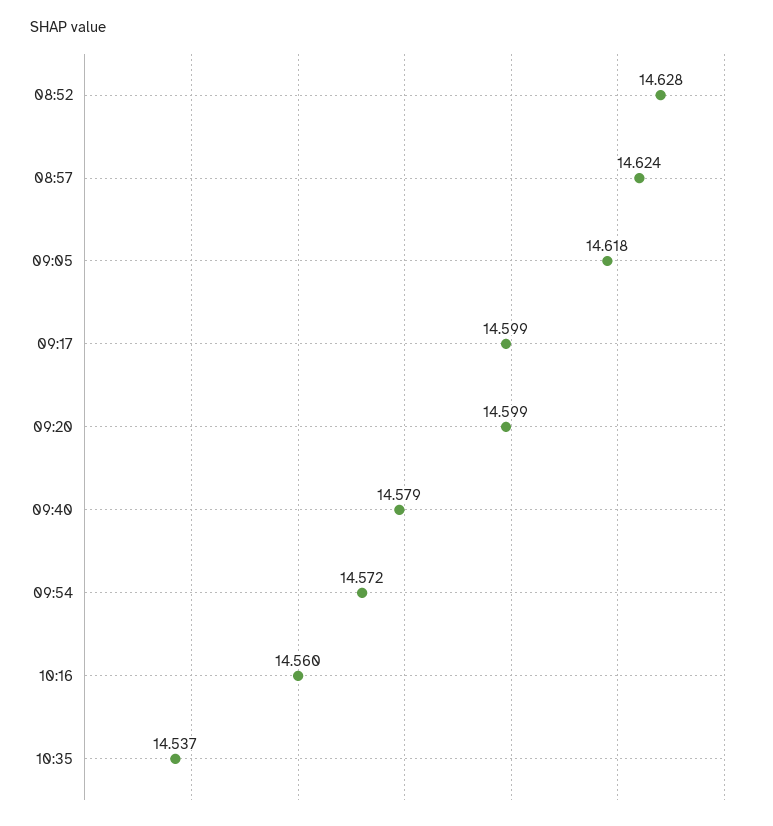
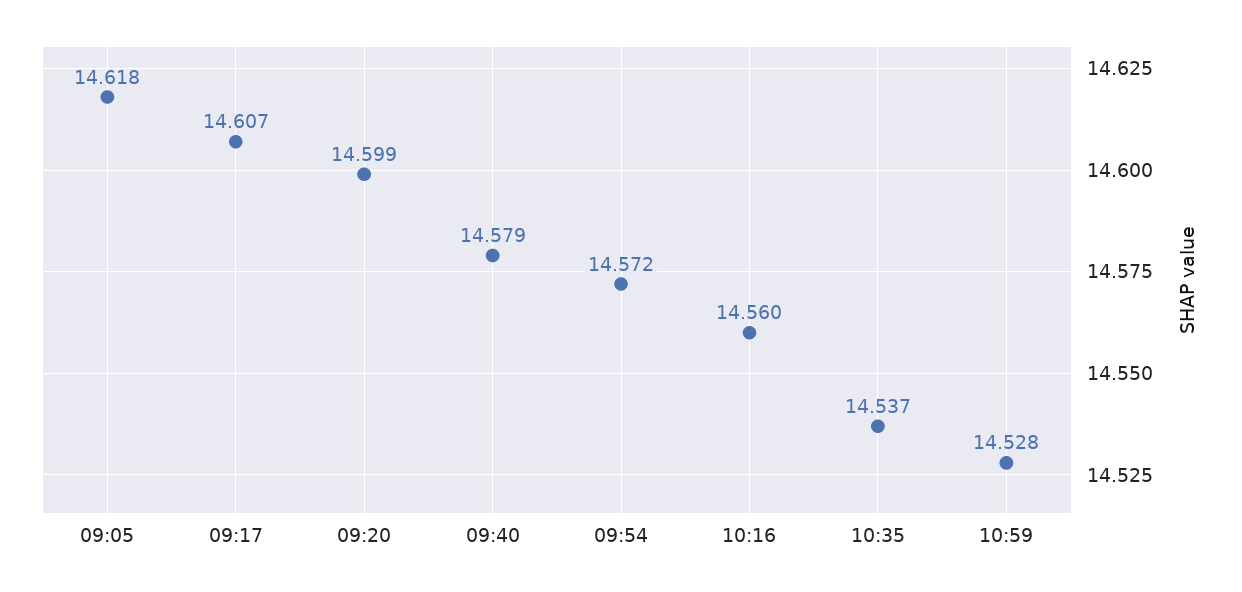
08:52: 14.628 -> none
08:57: 14.624 -> none
09:17: 14.599 -> 14.607
10:59: none -> 14.528

